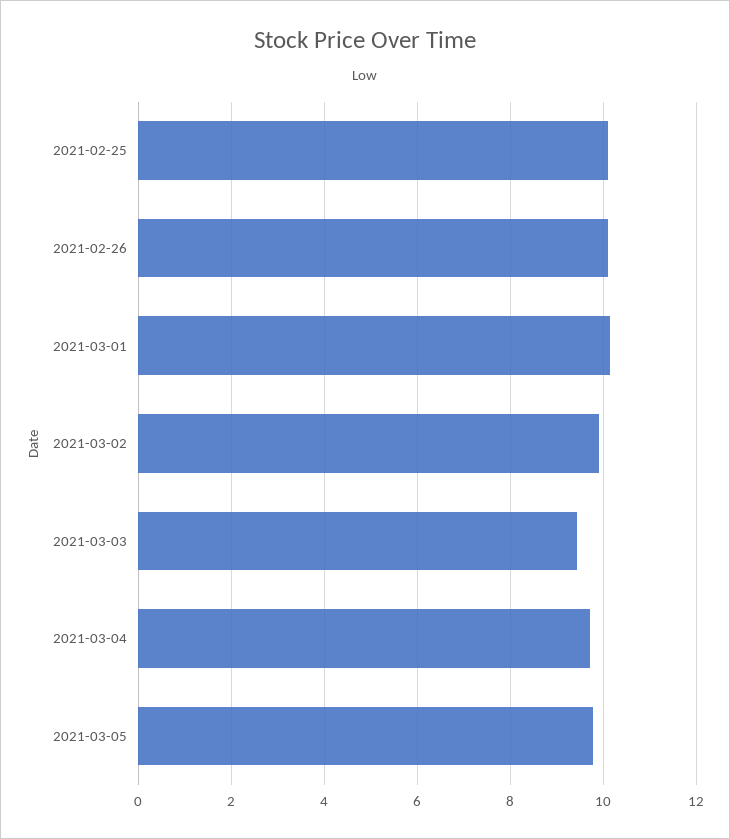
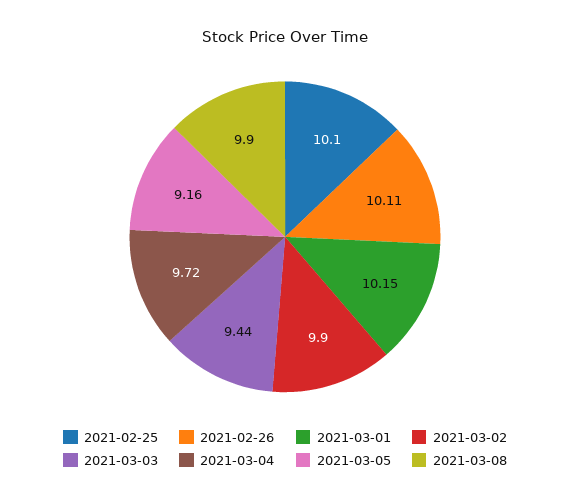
2021-03-05: 9.8 -> 9.16
2021-03-08: none -> 9.9

